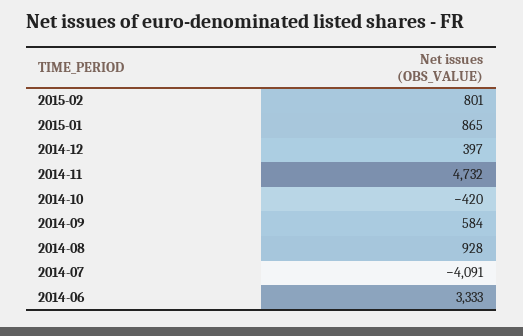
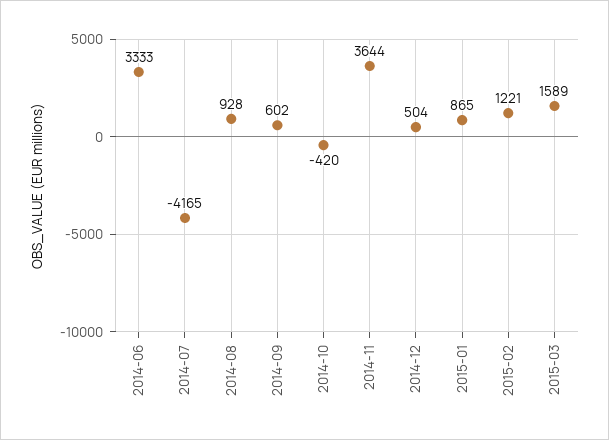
2015-02: 801 -> 1221
2014-12: 397 -> 504
2014-11: 4732 -> 3644
2014-09: 584 -> 602
2014-07: -4091 -> -4165
2015-03: none -> 1589

